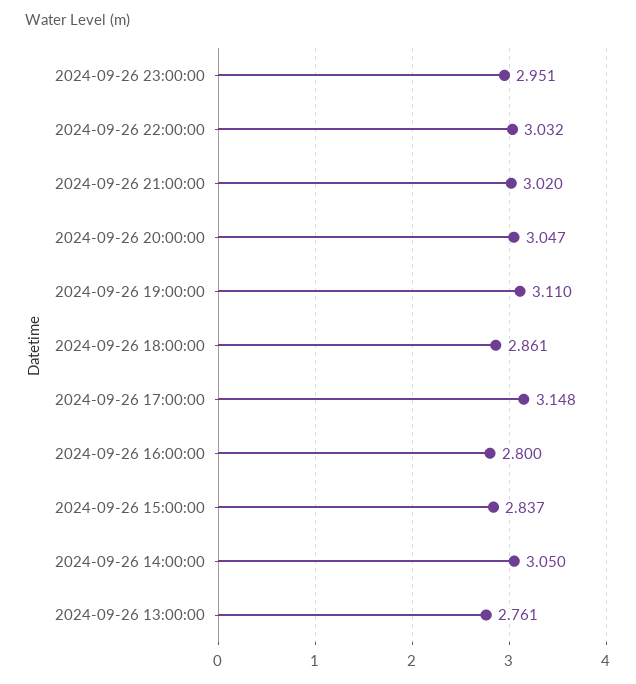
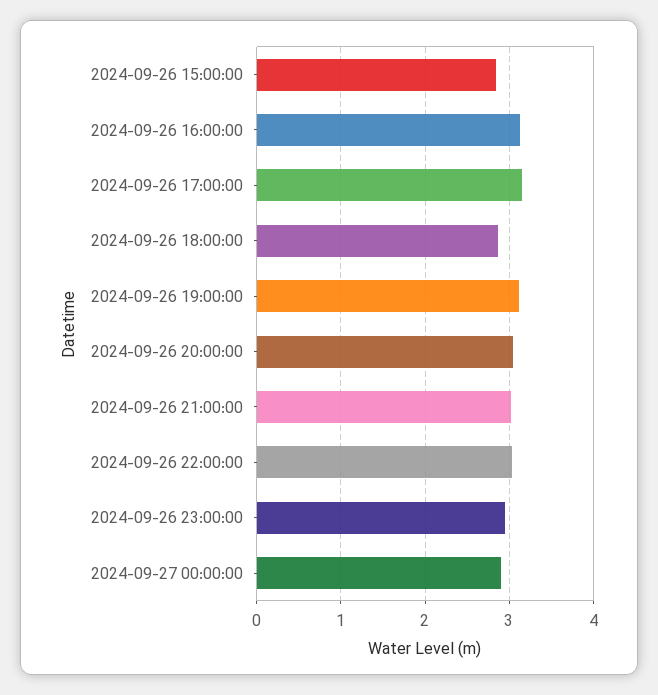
2024-09-26 16:00:00: 2.8 -> 3.1
2024-09-26 14:00:00: 3.05 -> none
2024-09-26 13:00:00: 2.761 -> none
2024-09-27 00:00:00: none -> 2.9

